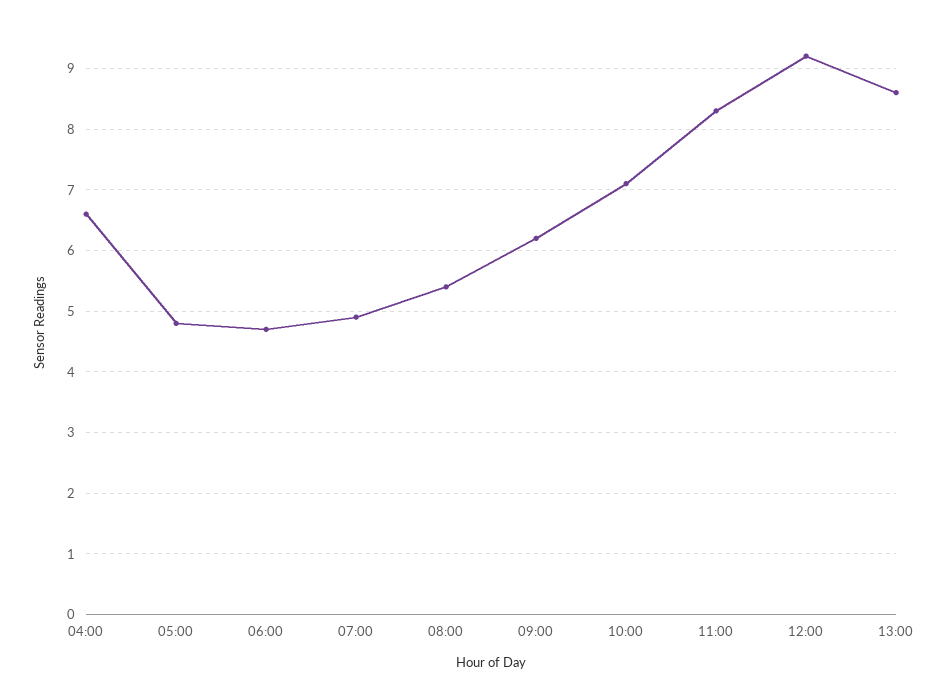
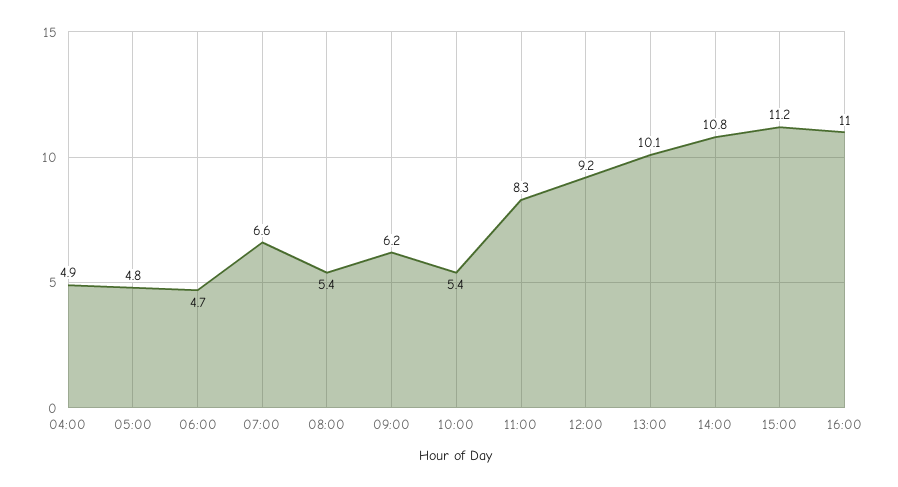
04:00: 6.6 -> 4.9
07:00: 4.9 -> 6.6
10:00: 7.1 -> 5.4
13:00: 8.6 -> 10.1
14:00: none -> 10.8
15:00: none -> 11.2
16:00: none -> 11

